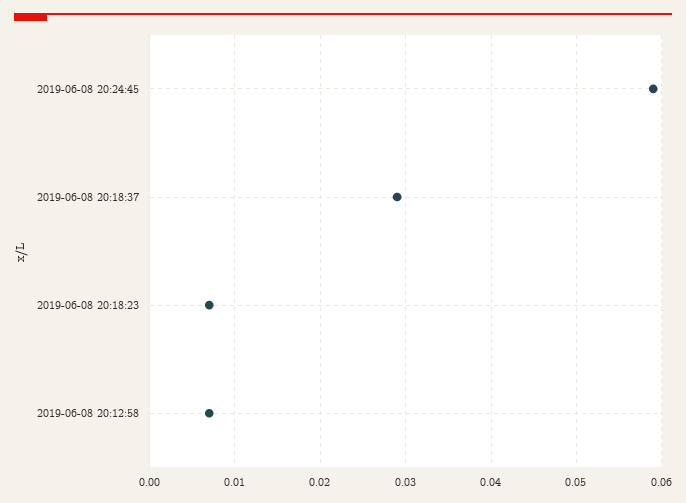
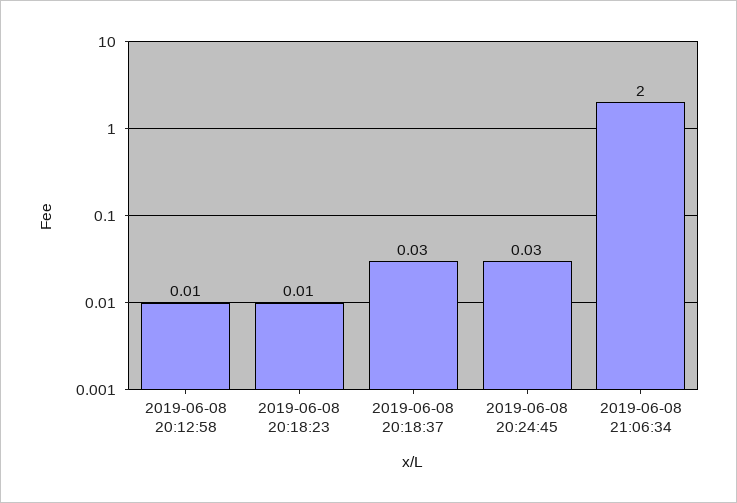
2019-06-08 20:24:45: 0.059 -> 0.03
2019-06-08 21:06:34: none -> 2

